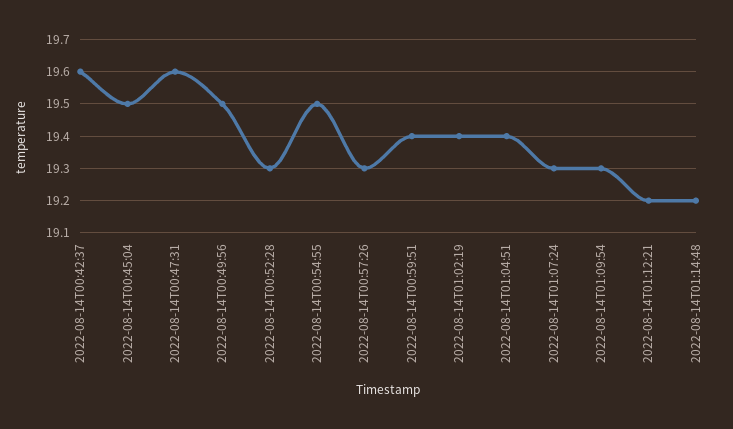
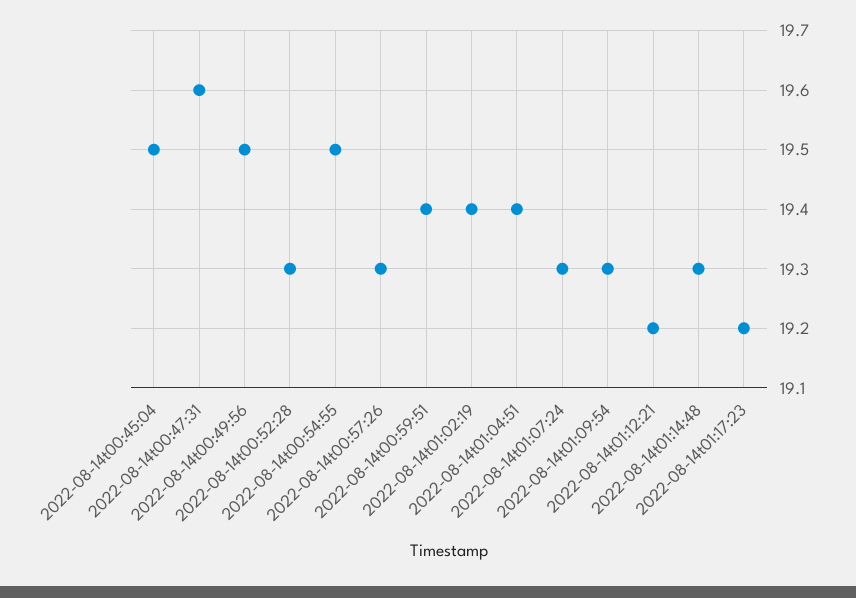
2022-08-14T00:42:37: 19.6 -> none
2022-08-14T01:14:48: 19.2 -> 19.3
2022-08-14t01:17:23: none -> 19.2

